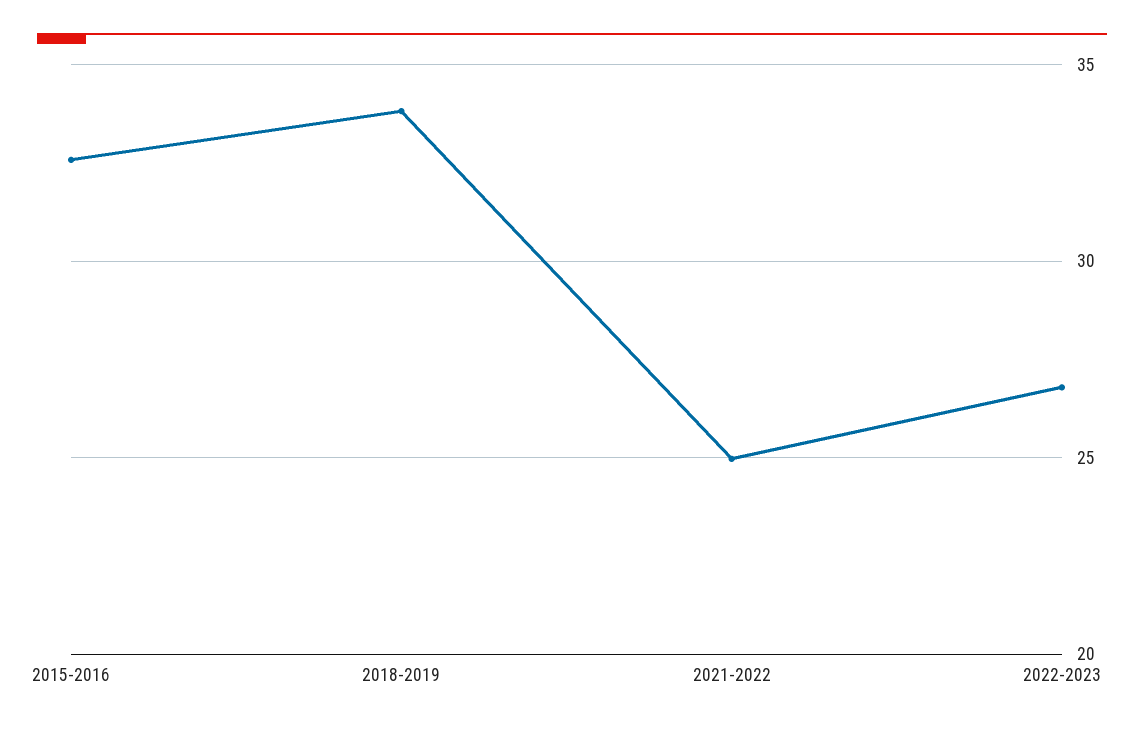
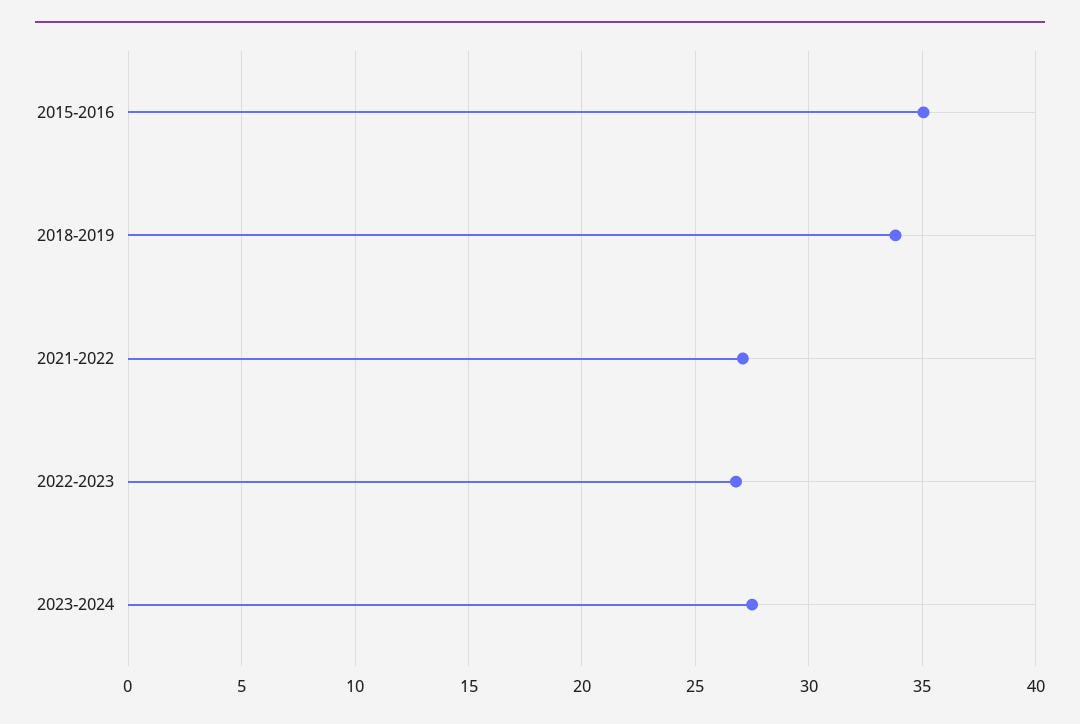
2015-2016: 32.5 -> 35
2021-2022: 25 -> 27
2023-2024: none -> 27.5

